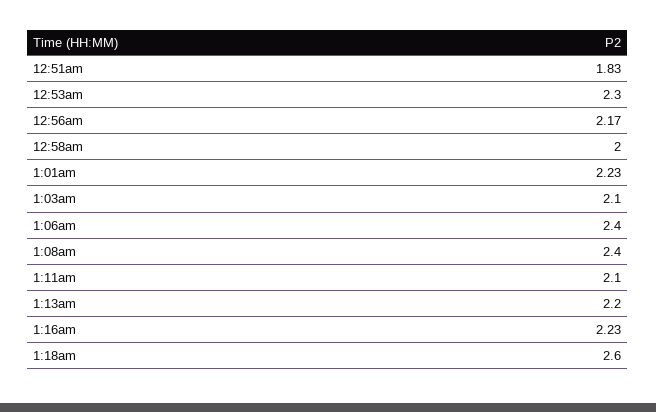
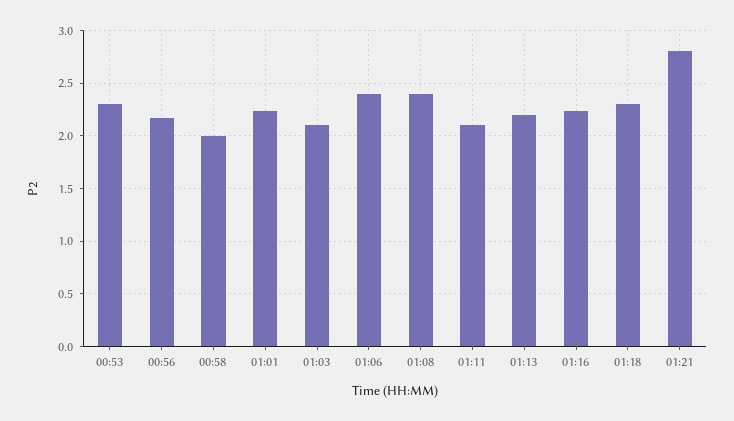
12:51am: 1.83 -> none
1:18am: 2.6 -> 2.3
01:21: none -> 2.8

